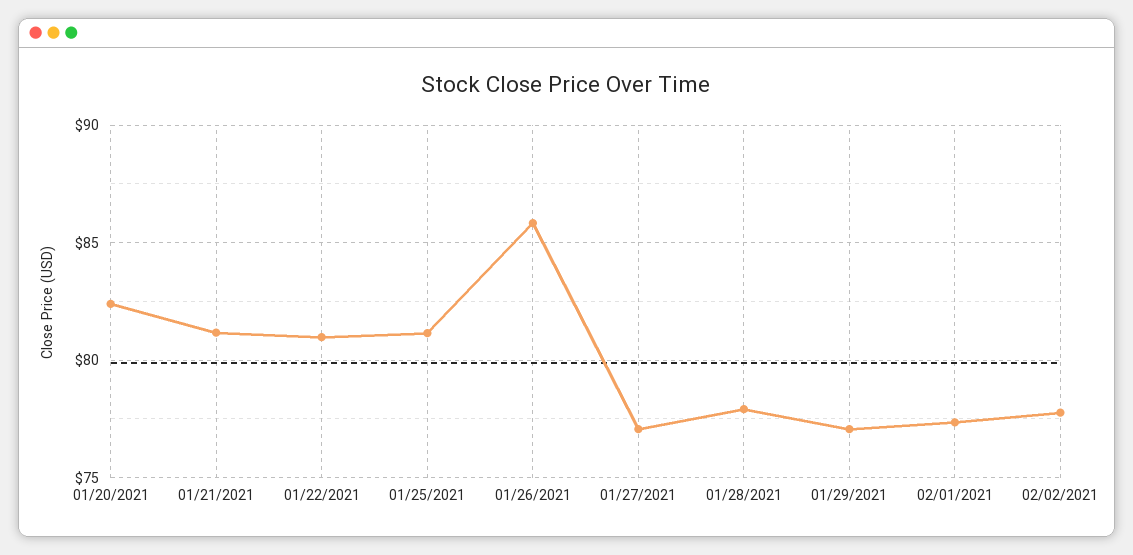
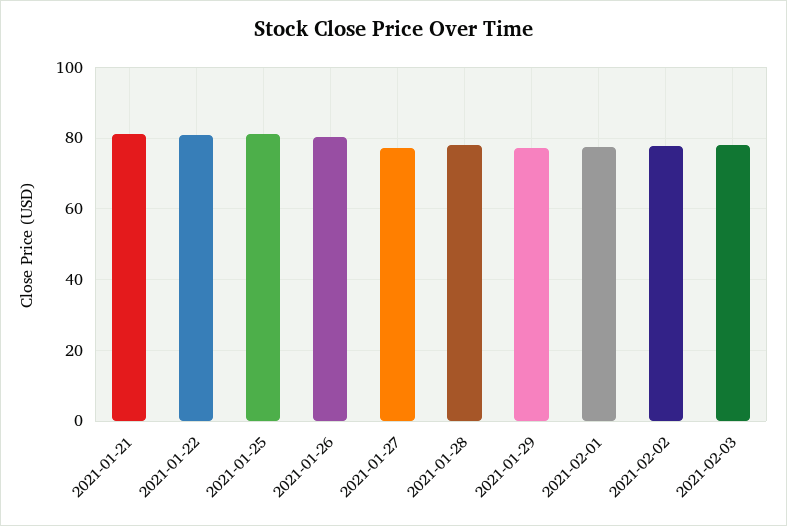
01/20/2021: 82.5 -> none
01/26/2021: 86 -> 80
2021-02-03: none -> 78

